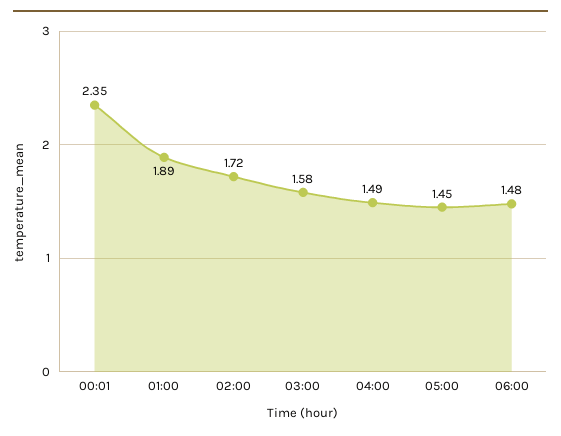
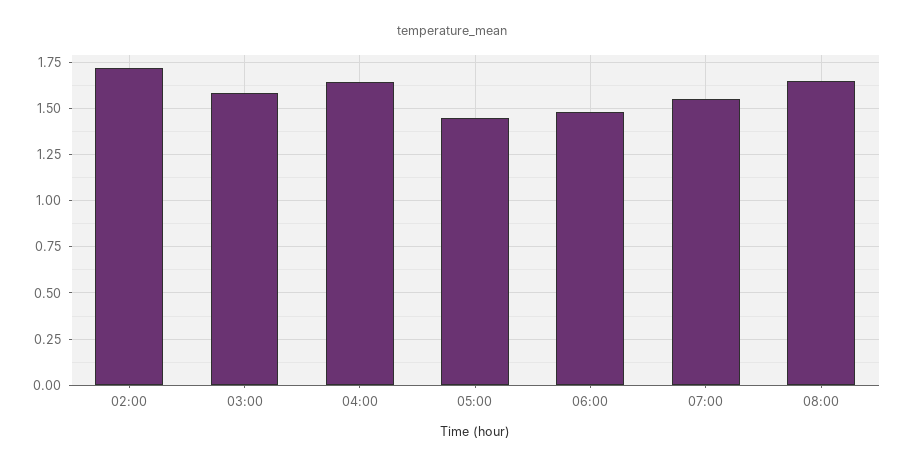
00:01: 2.35 -> none
01:00: 1.89 -> none
04:00: 1.49 -> 1.65
07:00: none -> 1.55
08:00: none -> 1.65

